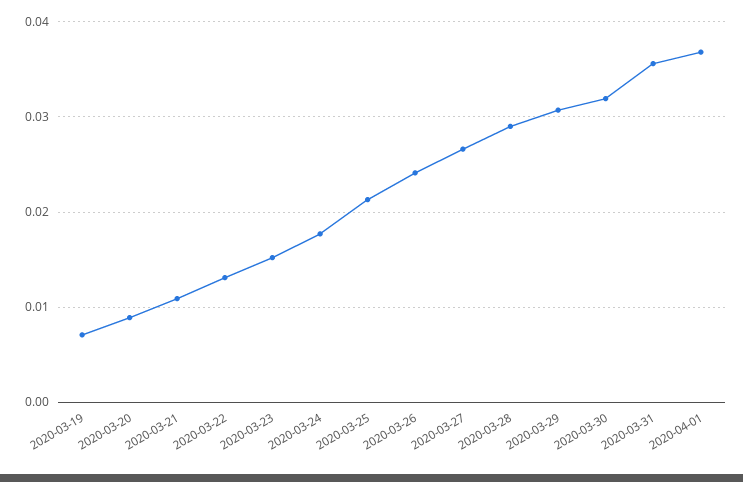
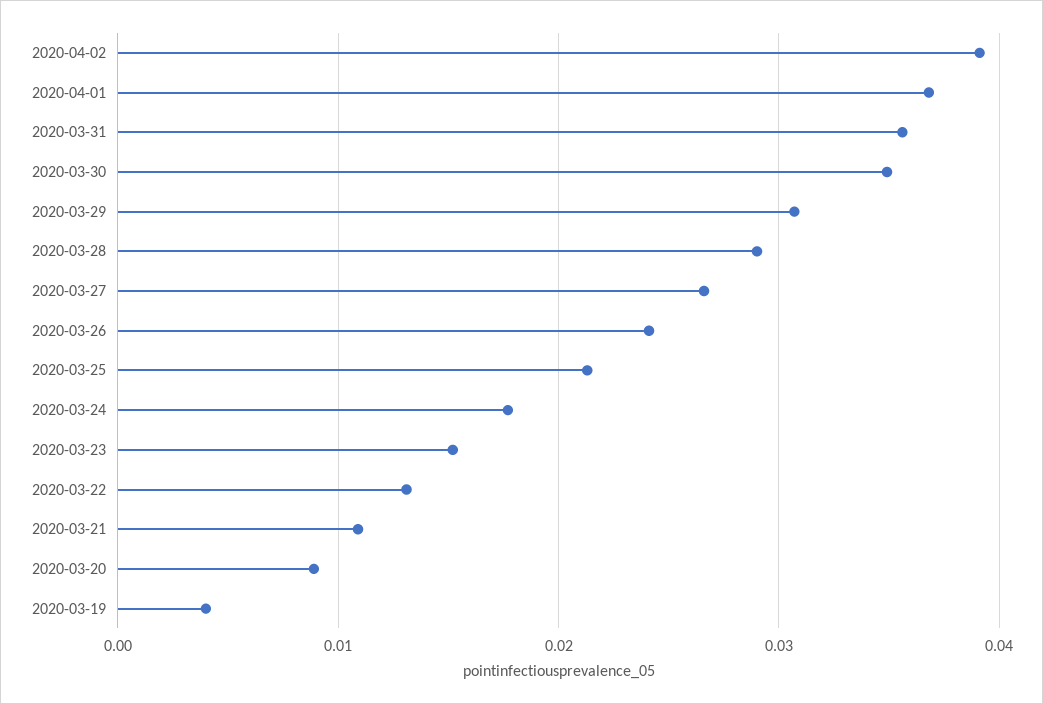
2020-03-19: 0.007 -> 0.004
2020-03-30: 0.032 -> 0.035
2020-04-02: none -> 0.039

